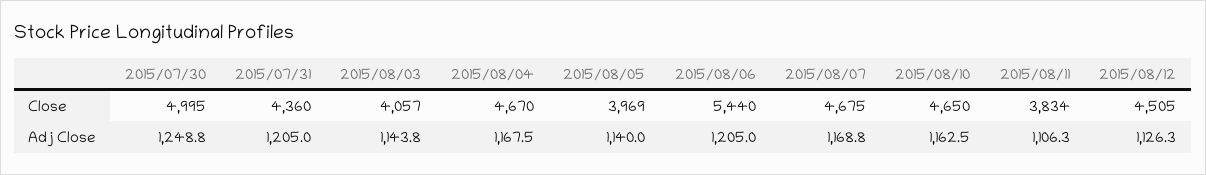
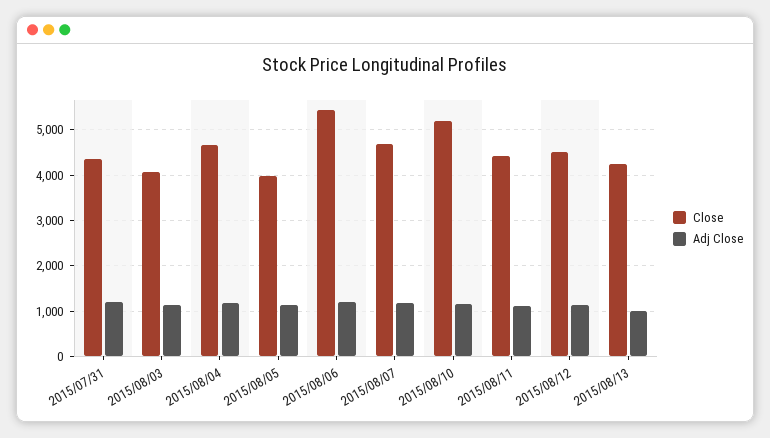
Close, 2015/07/30: 4995 -> none
Close, 2015/08/10: 4650 -> 5200
Close, 2015/08/11: 3834 -> 4400
Adj Close, 2015/07/30: 1248.8 -> none
Close, 2015/08/13: none -> 4200
Adj Close, 2015/08/13: none -> 1000

